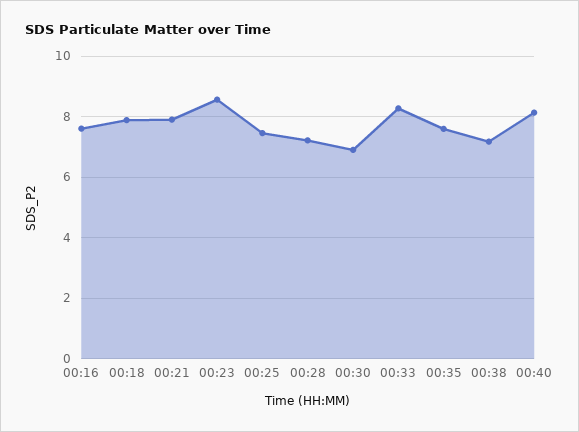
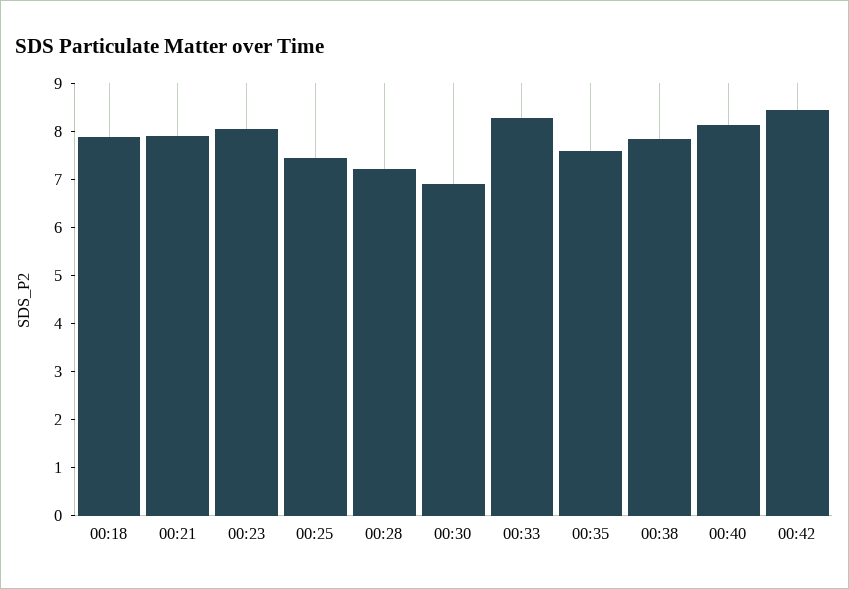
00:16: 7.6 -> none
00:23: 8.6 -> 8
00:38: 7.2 -> 7.8
00:42: none -> 8.4

